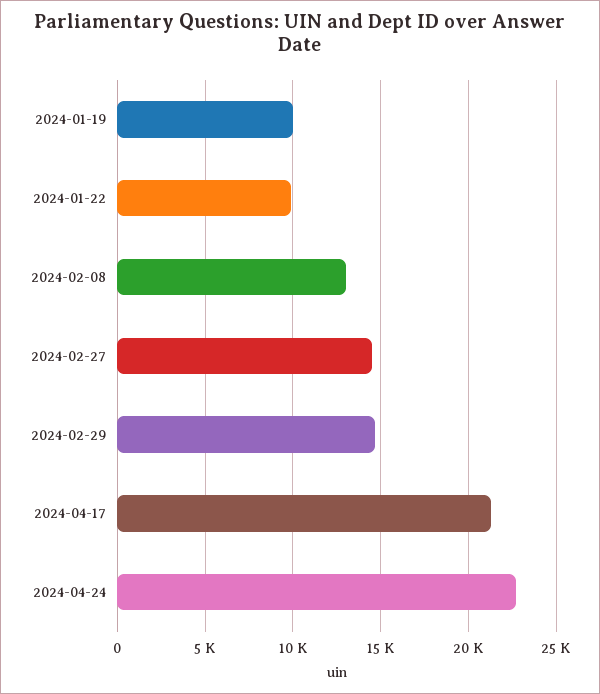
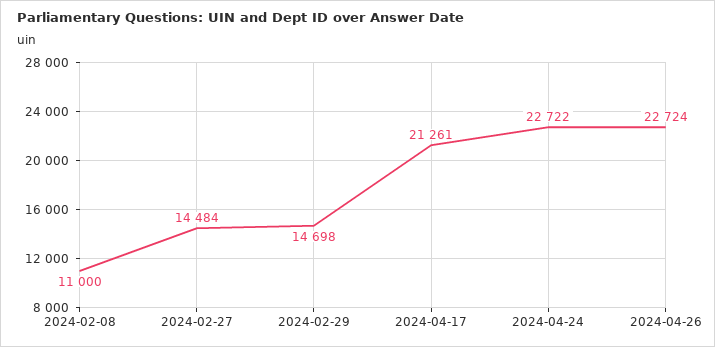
2024-01-19: 10000 -> none
2024-01-22: 10000 -> none
2024-02-08: 13000 -> 11000
2024-04-26: none -> 22724

